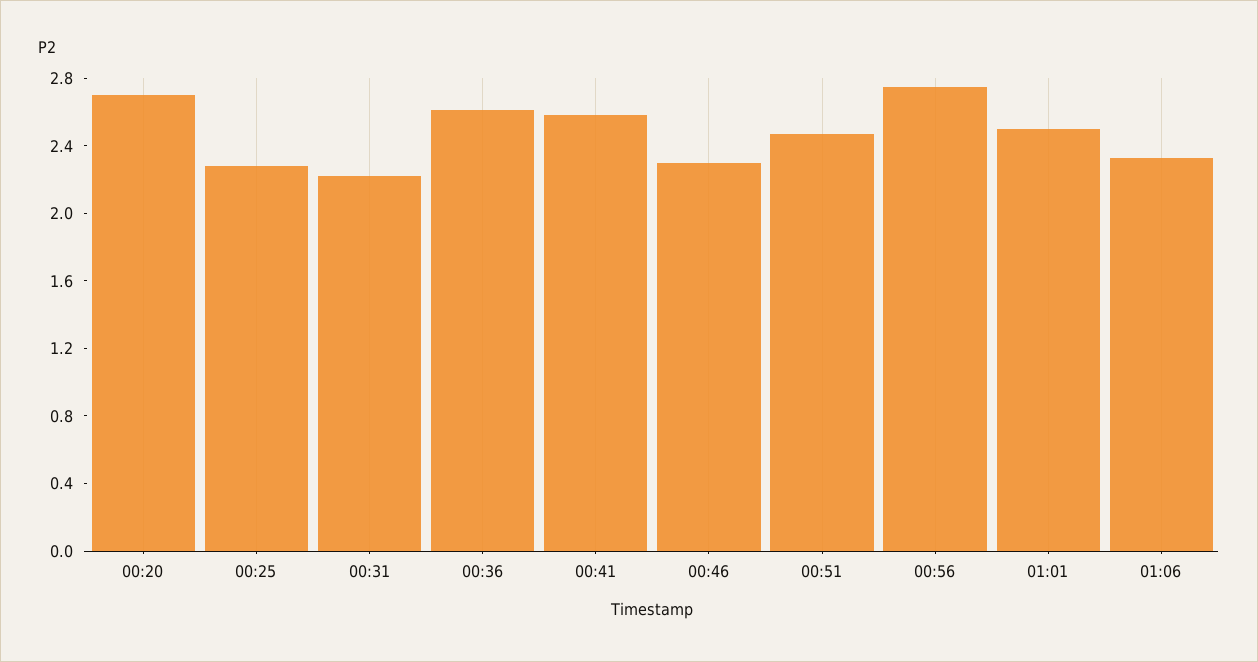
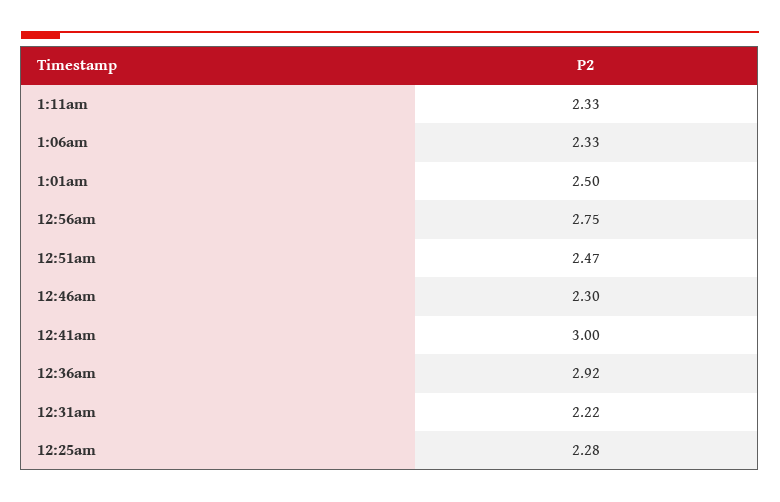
00:20: 2.7 -> none
00:36: 2.6 -> 2.92
00:41: 2.6 -> 3
1:11am: none -> 2.33

